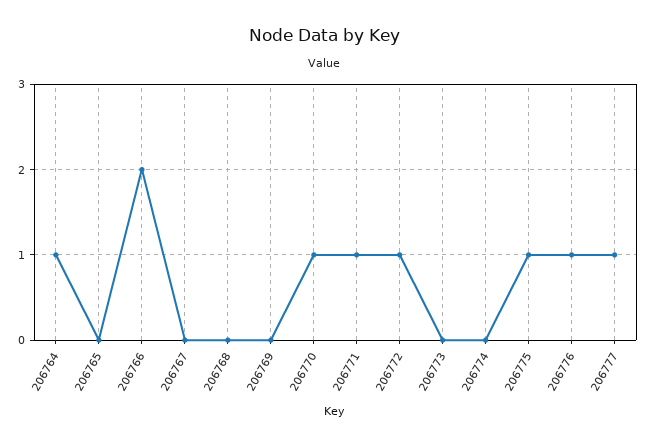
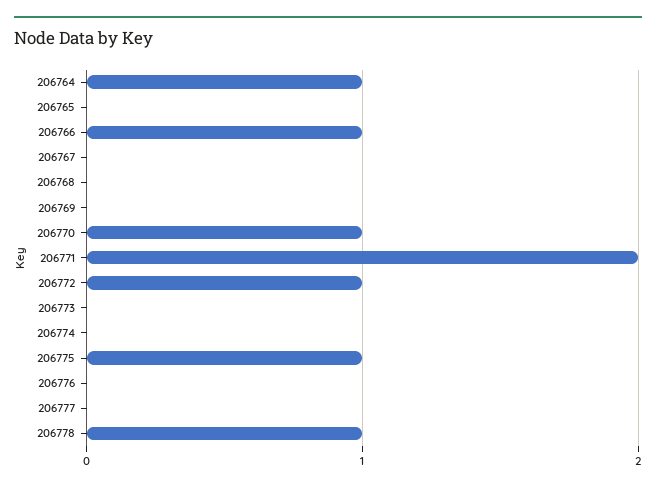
206766: 2 -> 1
206771: 1 -> 2
206776: 1 -> 0
206777: 1 -> 0
206778: none -> 1

